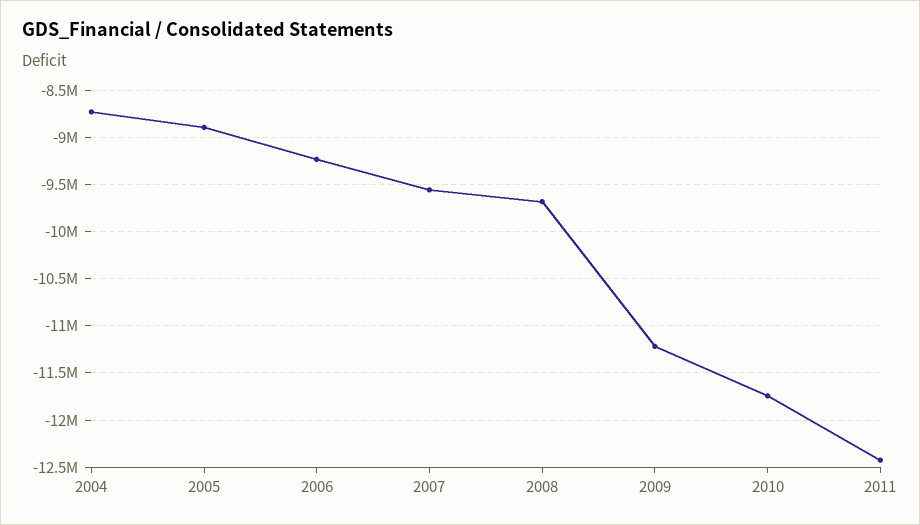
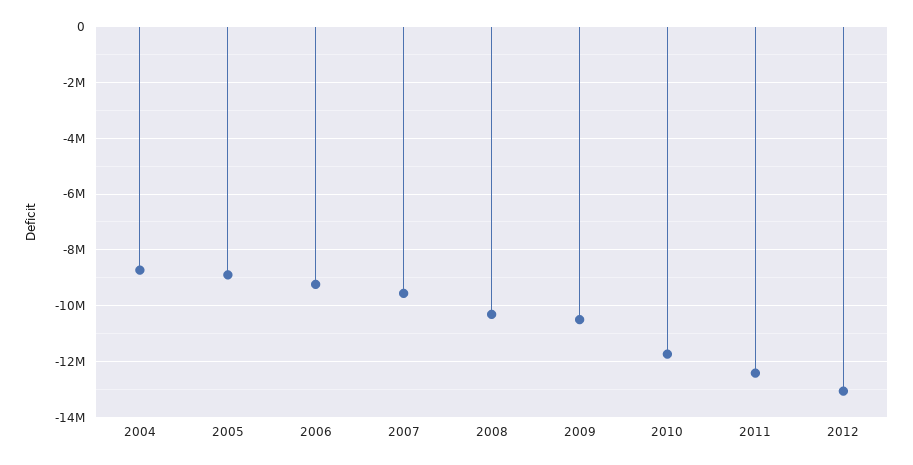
2008: -9700000 -> -10250000
2009: -11200000 -> -10500000
2012: none -> -13000000

